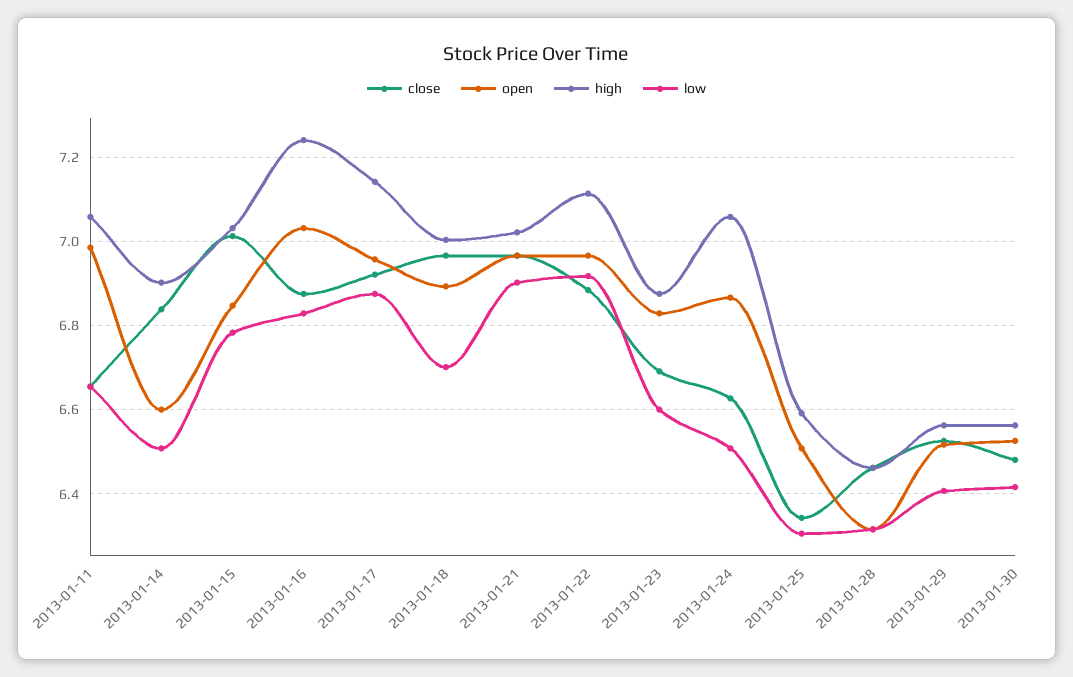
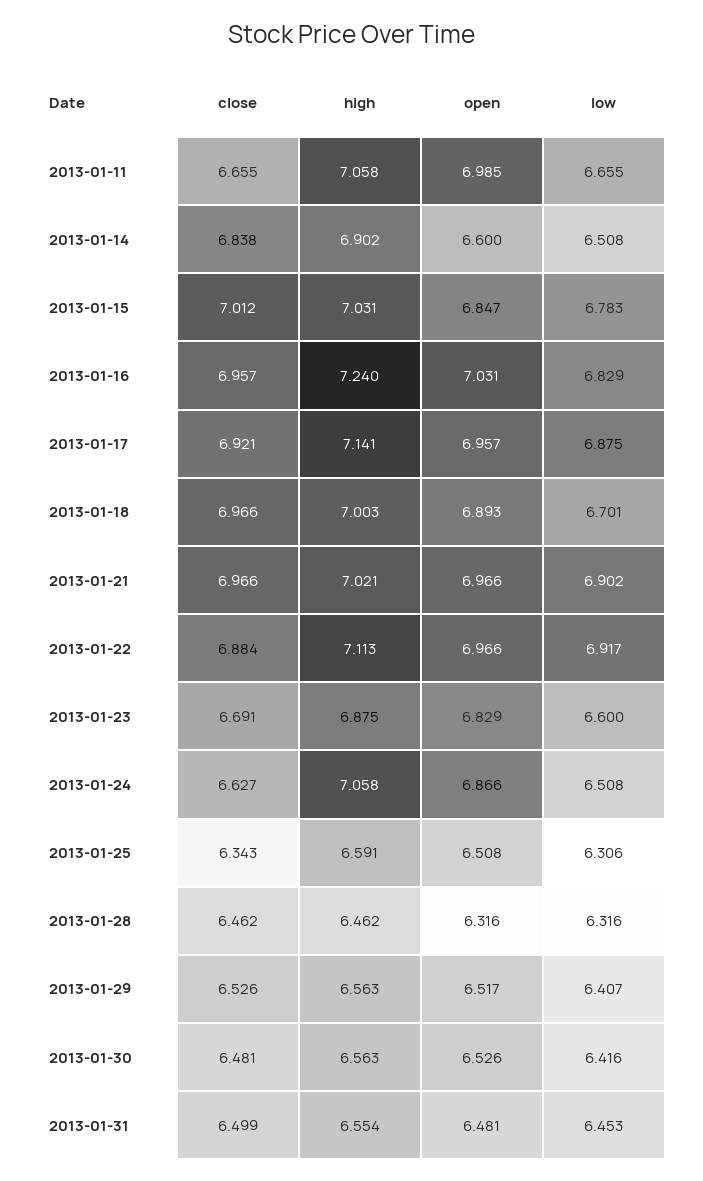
close, 2013-01-16: 6.88 -> 6.957
close, 2013-01-31: none -> 6.499
high, 2013-01-31: none -> 6.554
open, 2013-01-31: none -> 6.481
low, 2013-01-31: none -> 6.453

